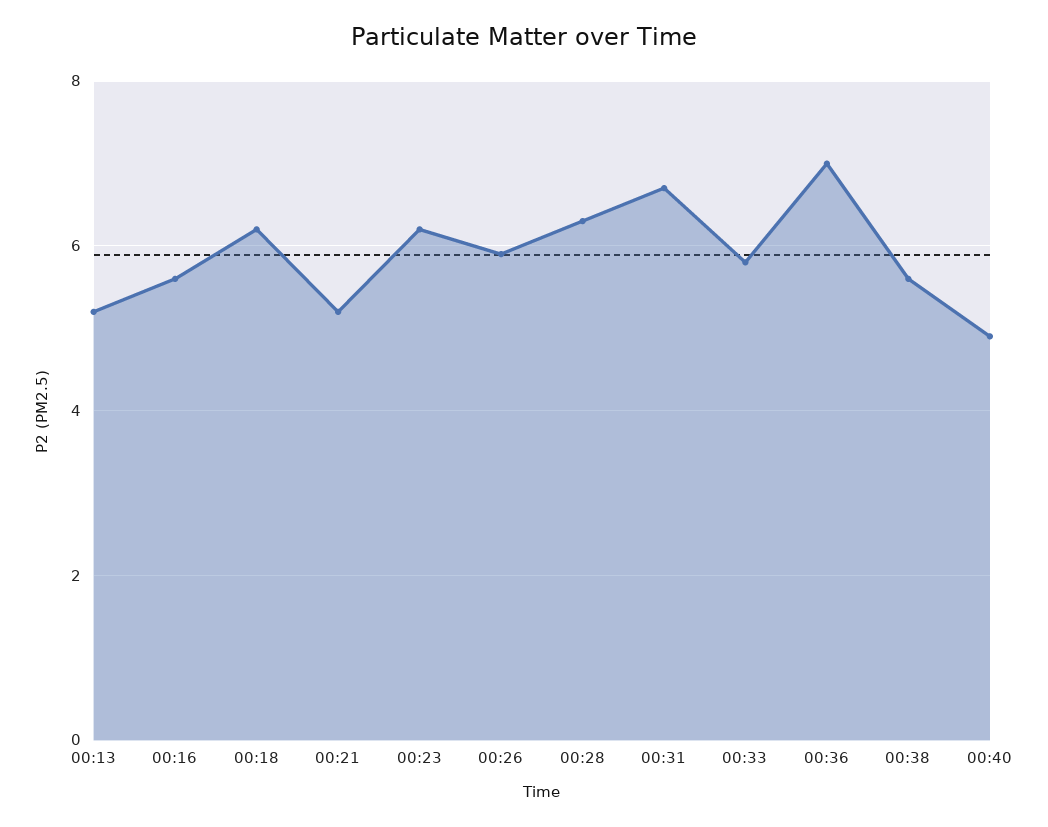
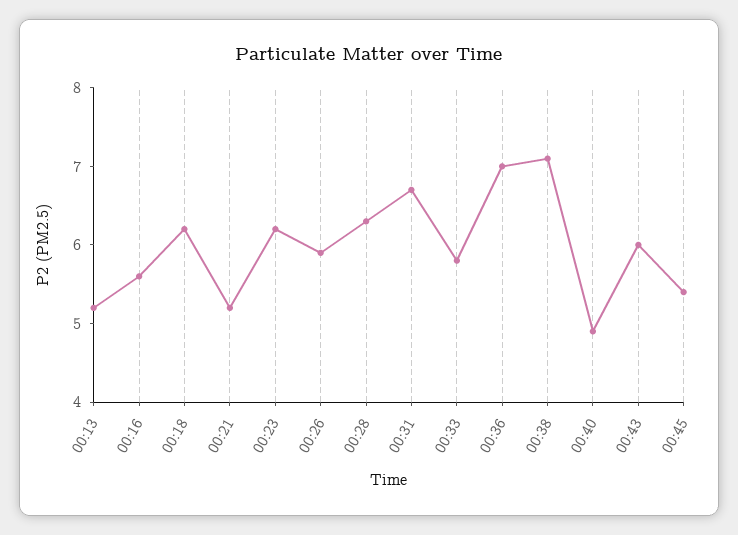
00:38: 5.5 -> 7
00:43: none -> 6
00:45: none -> 5.5

